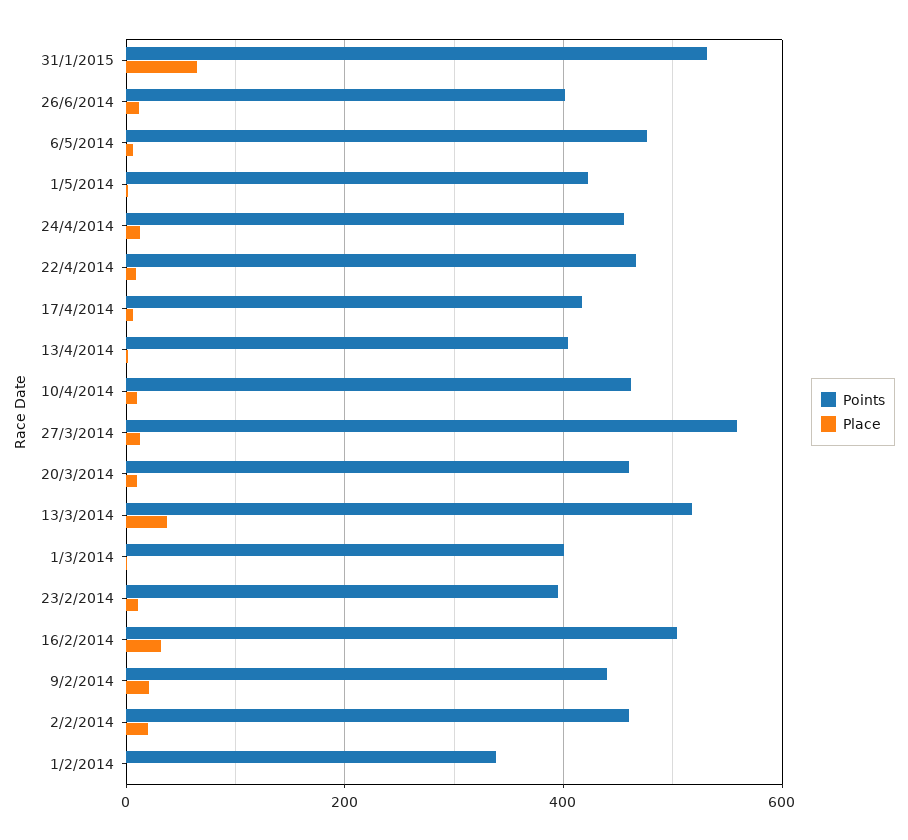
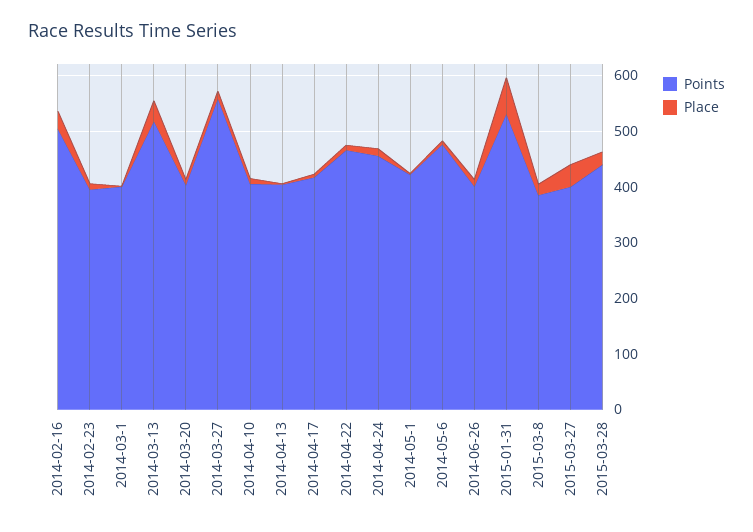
Points, 10/4/2014: 460 -> 400
Points, 20/3/2014: 460 -> 400
Points, 9/2/2014: 440 -> none
Place, 9/2/2014: 20 -> none
Points, 2/2/2014: 460 -> none
Place, 2/2/2014: 20 -> none
Points, 1/2/2014: 340 -> none
Place, 1/2/2014: 0 -> none
Points, 2015-03-8: none -> 380
Place, 2015-03-8: none -> 20
Points, 2015-03-27: none -> 400
Place, 2015-03-27: none -> 40
Points, 2015-03-28: none -> 440
Place, 2015-03-28: none -> 20

